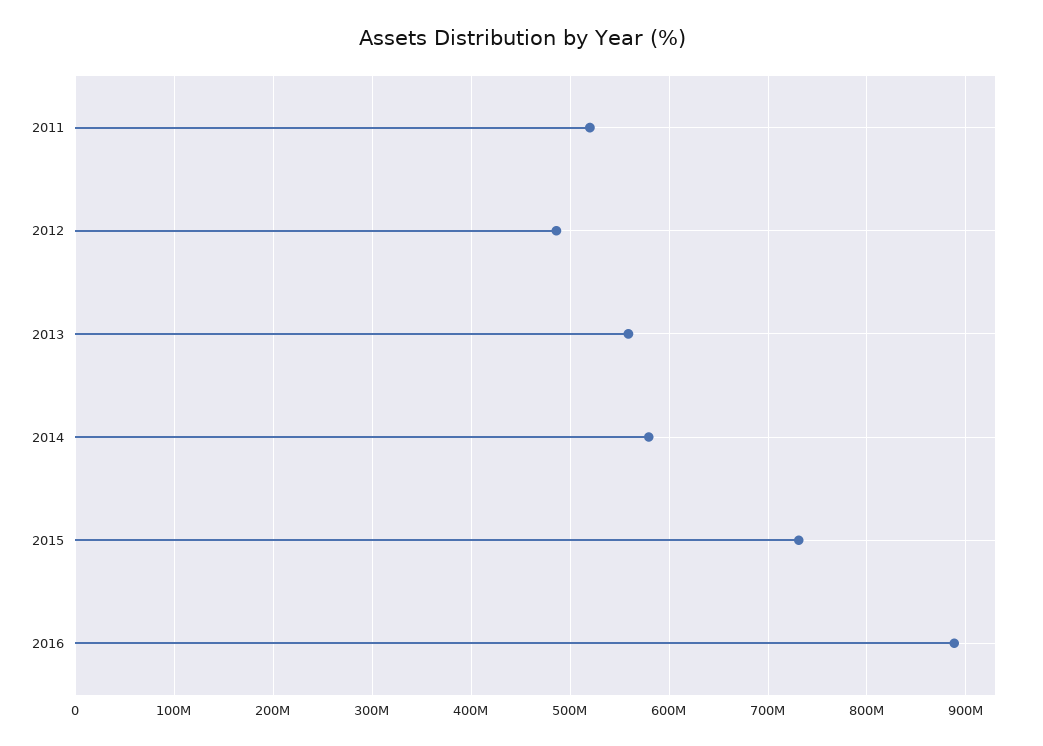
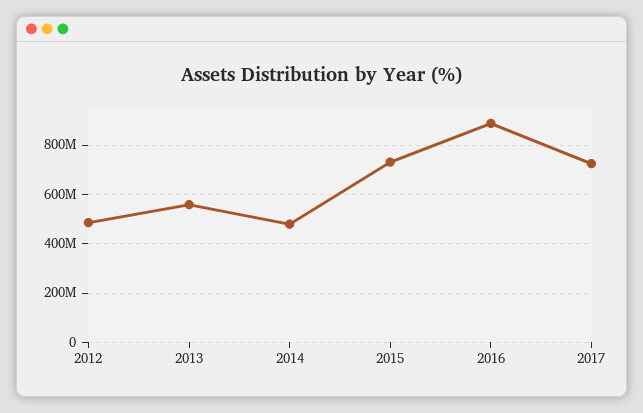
2011: 520000000 -> none
2014: 580000000 -> 475000000
2017: none -> 725000000

